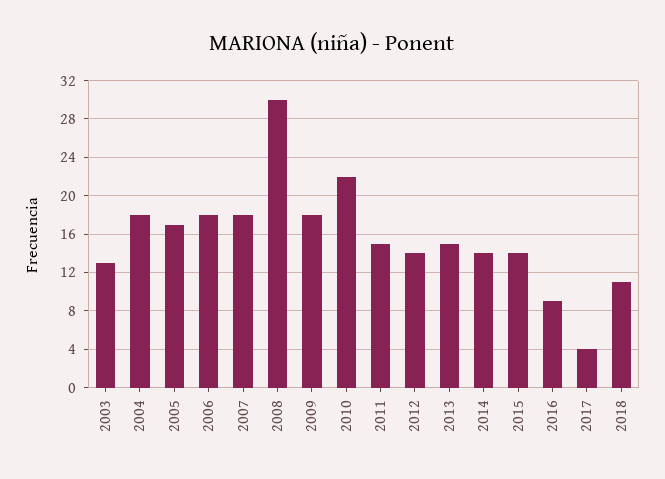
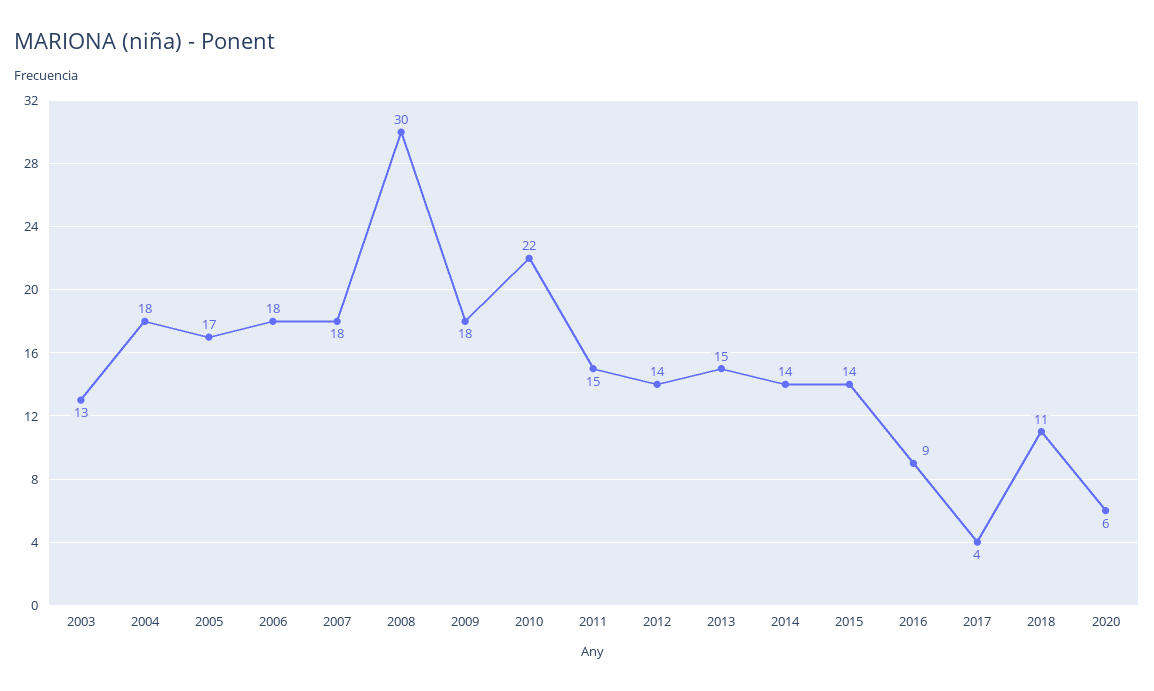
2020: none -> 6

